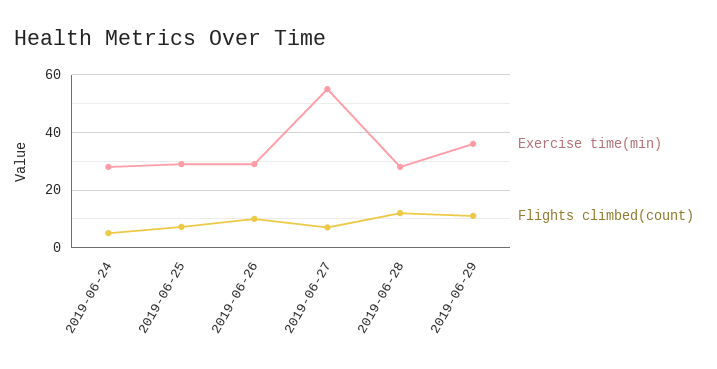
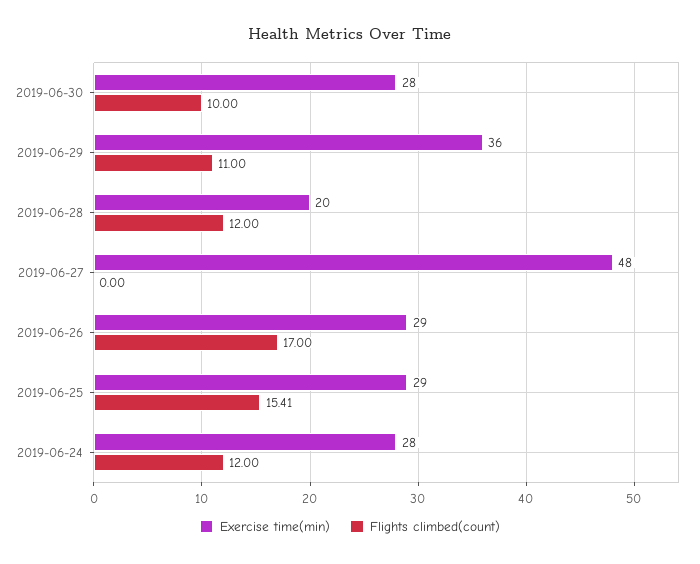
Flights climbed(count), 2019-06-24: 5 -> 12
Flights climbed(count), 2019-06-25: 7.5 -> 15.41
Flights climbed(count), 2019-06-26: 10 -> 17
Exercise time(min), 2019-06-27: 55 -> 48
Flights climbed(count), 2019-06-27: 7.5 -> 0
Exercise time(min), 2019-06-28: 27.5 -> 20
Exercise time(min), 2019-06-30: none -> 28
Flights climbed(count), 2019-06-30: none -> 10

